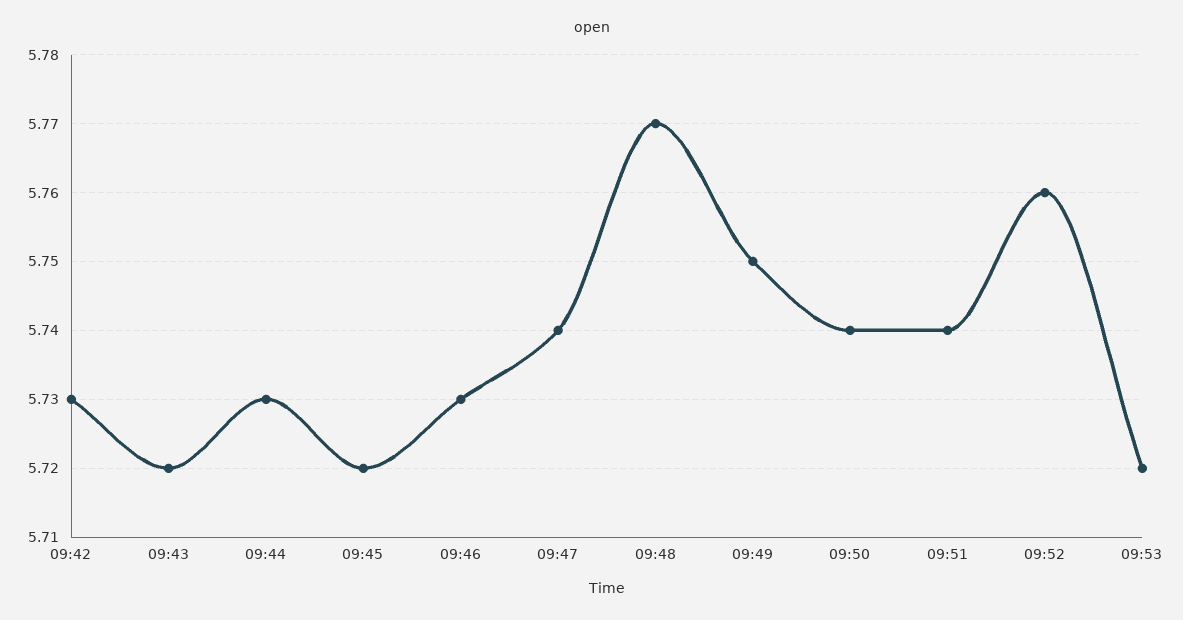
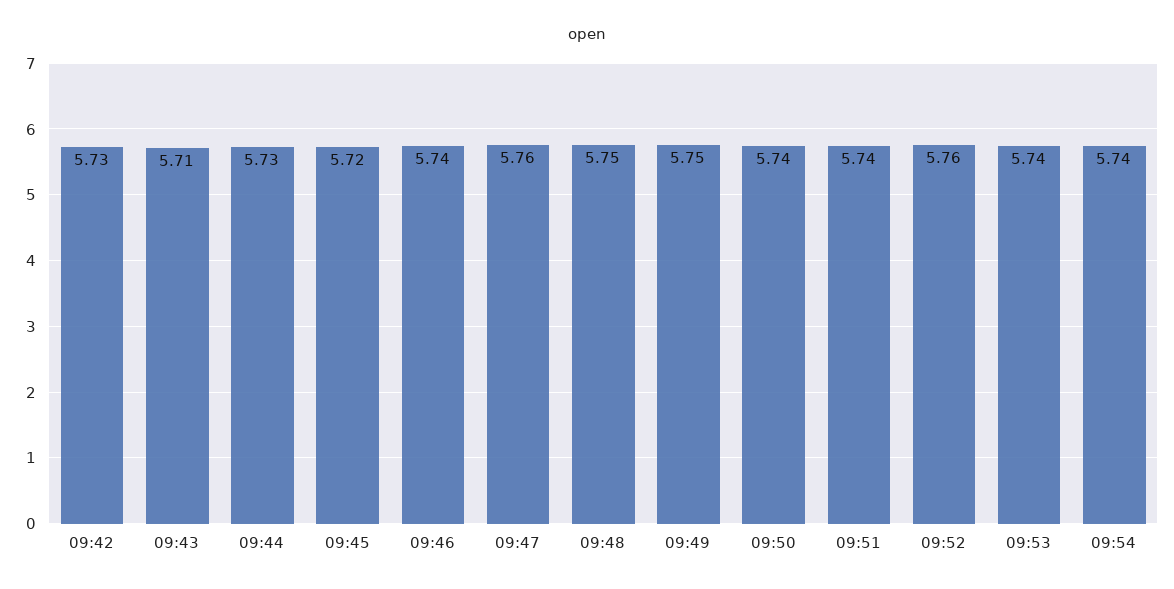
09:43: 5.72 -> 5.71
09:46: 5.73 -> 5.74
09:47: 5.74 -> 5.76
09:48: 5.77 -> 5.75
09:53: 5.72 -> 5.74
09:54: none -> 5.74

